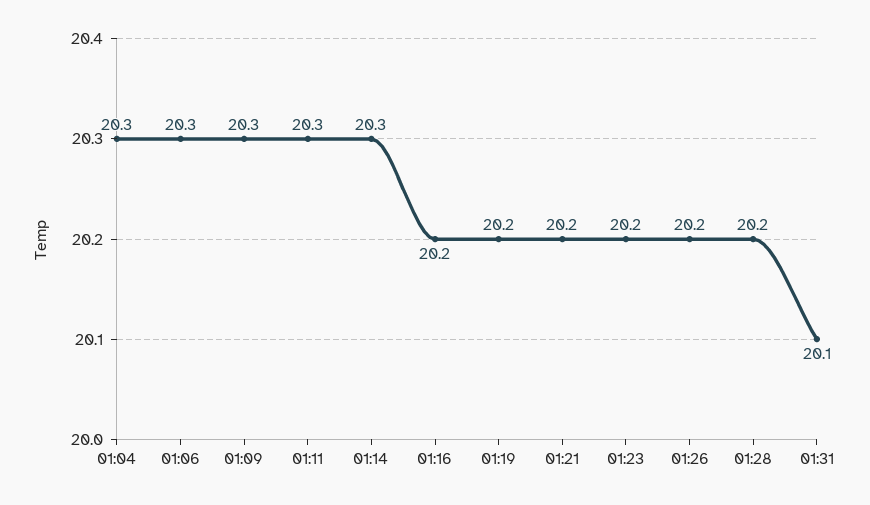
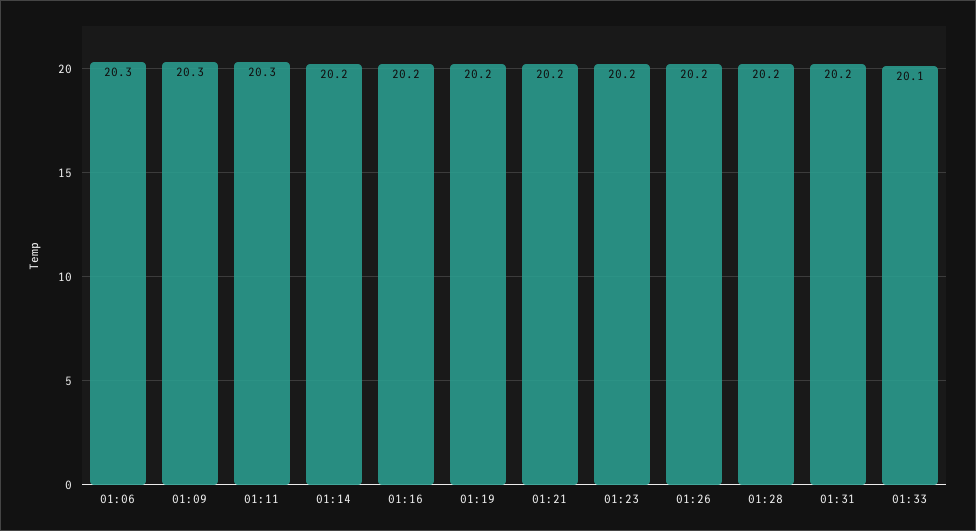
01:04: 20.3 -> none
01:14: 20.3 -> 20.2
01:31: 20.1 -> 20.2
01:33: none -> 20.1

